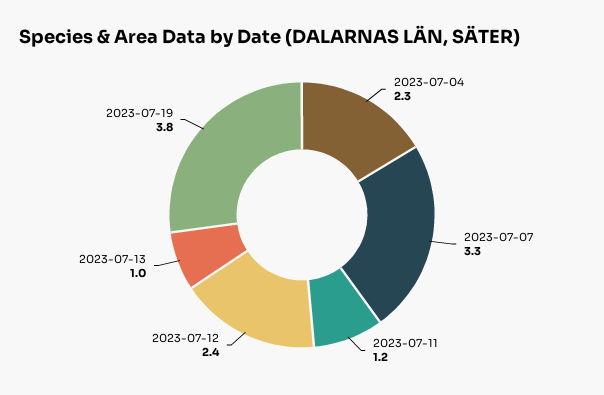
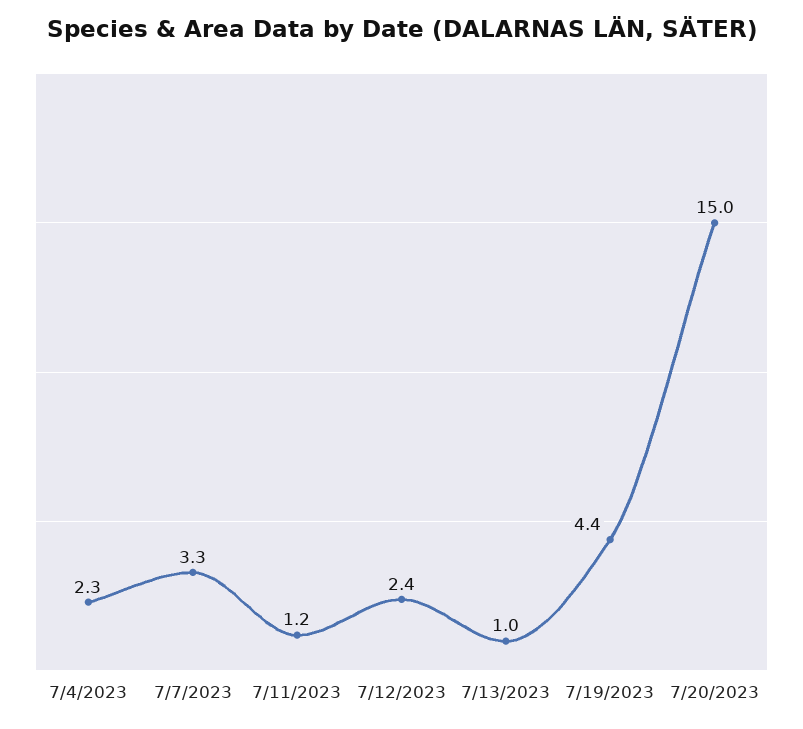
2023-07-19: 3.8 -> 4.4
7/20/2023: none -> 15

